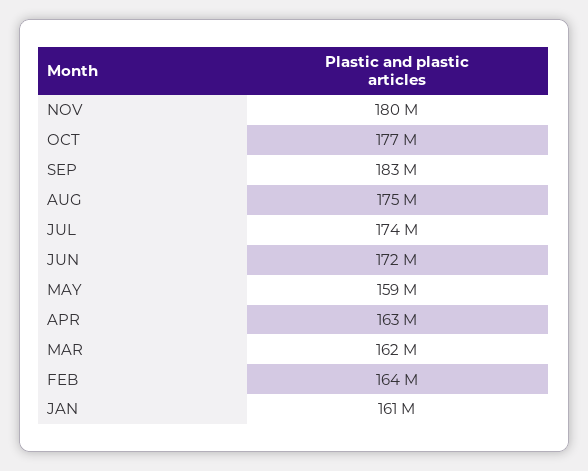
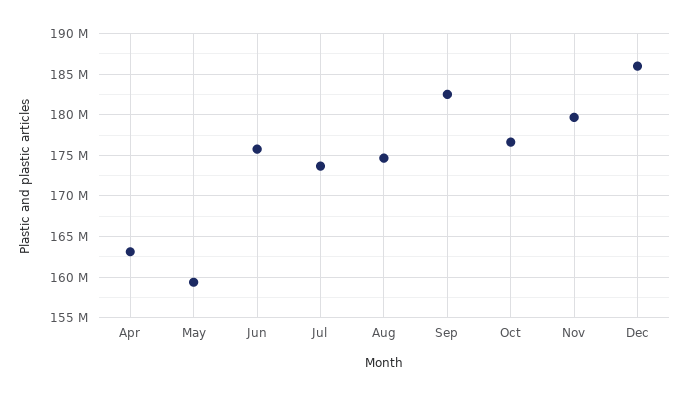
JUN: 172000000 -> 176000000
MAR: 162000000 -> none
FEB: 164000000 -> none
JAN: 161000000 -> none
Dec: none -> 186000000

